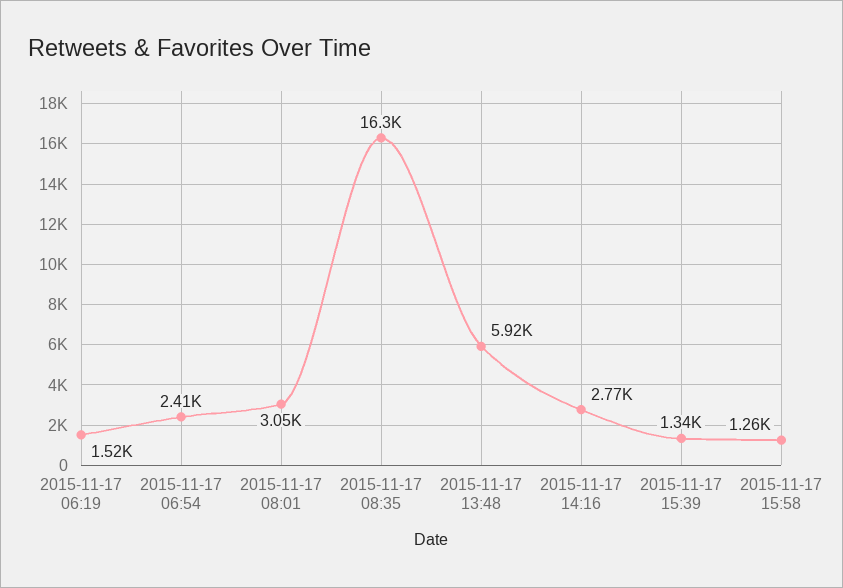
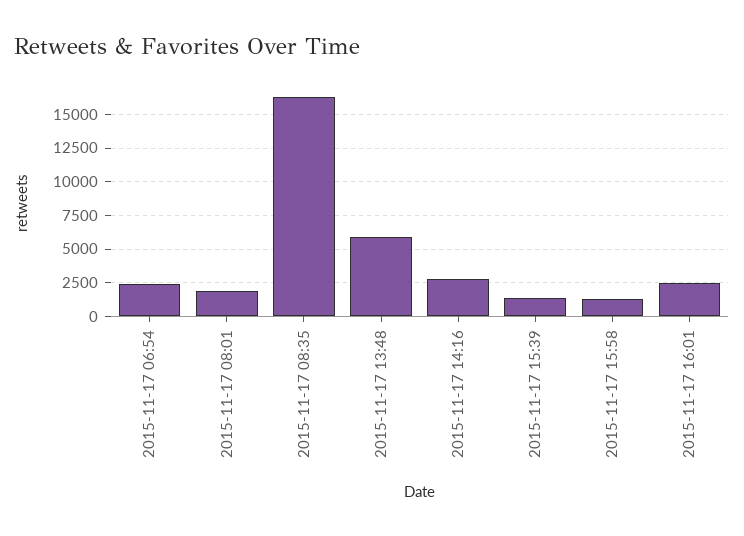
2015-11-17 06:19: 1520 -> none
2015-11-17 08:01: 3050 -> 2000
2015-11-17 16:01: none -> 2500

